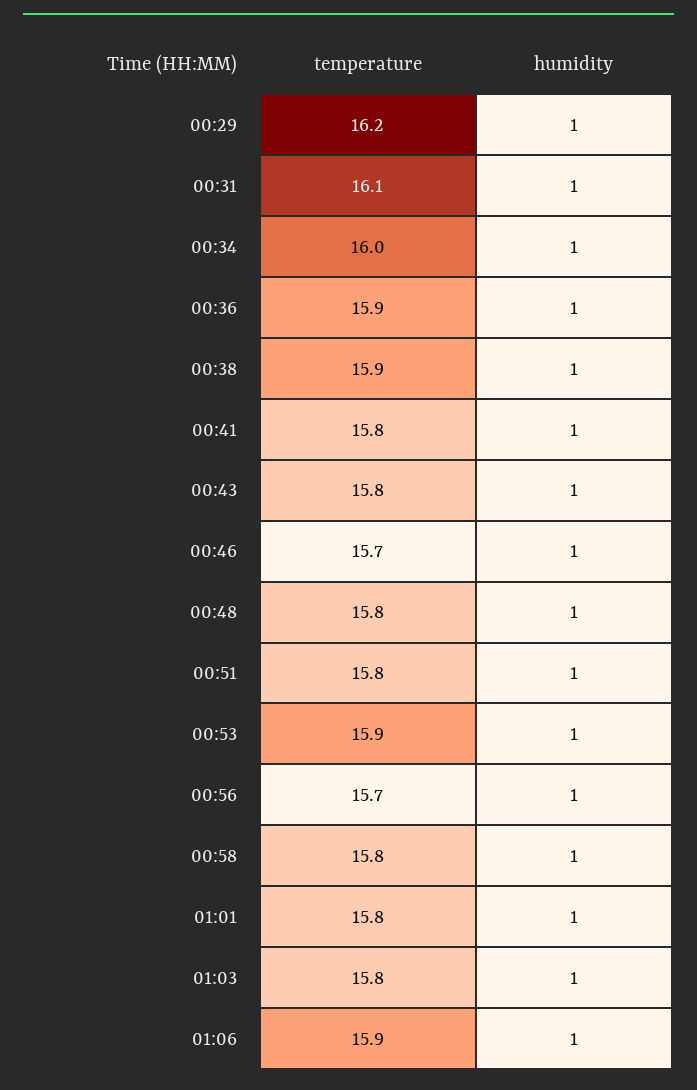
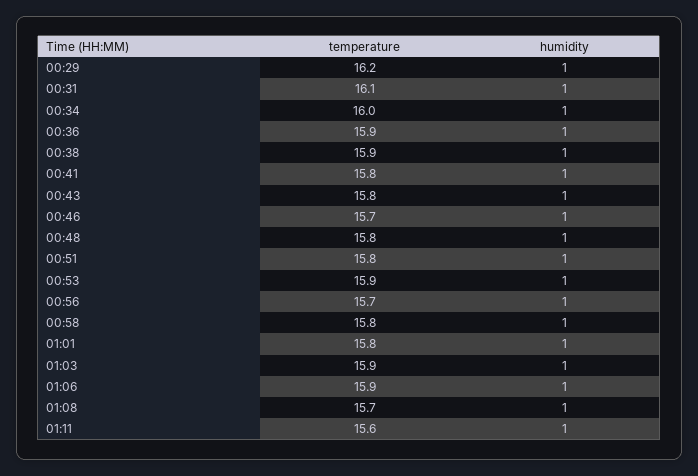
temperature, 01:03: 15.8 -> 15.9
temperature, 01:08: none -> 15.7
humidity, 01:08: none -> 1
temperature, 01:11: none -> 15.6
humidity, 01:11: none -> 1

